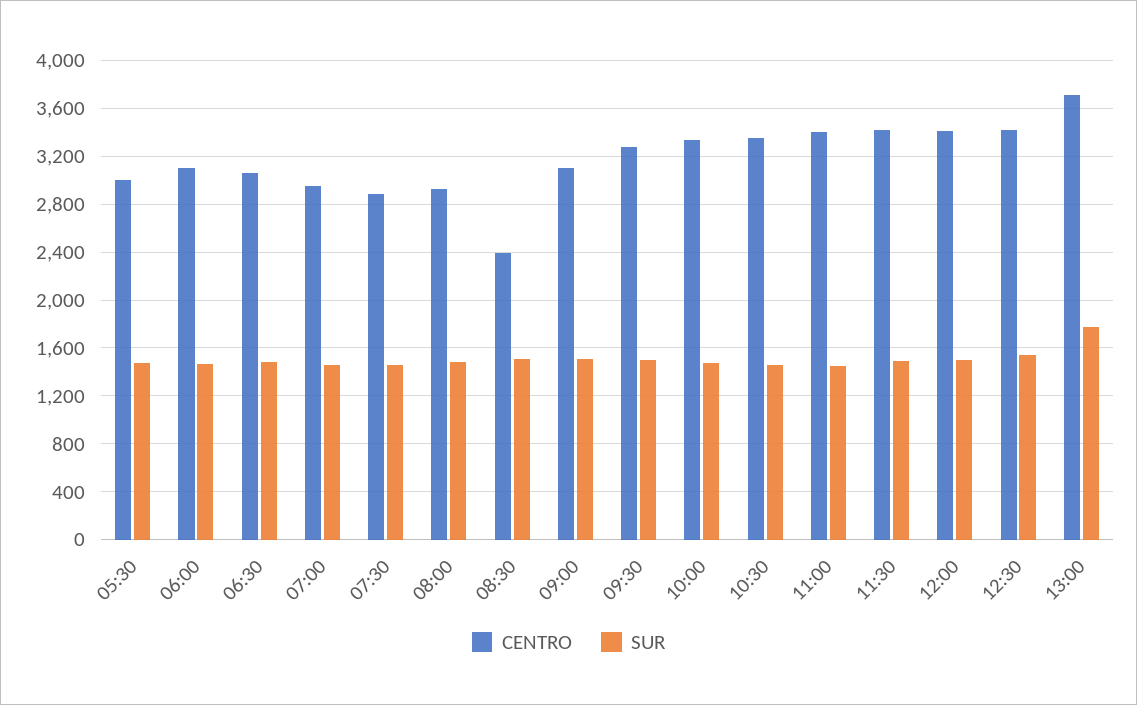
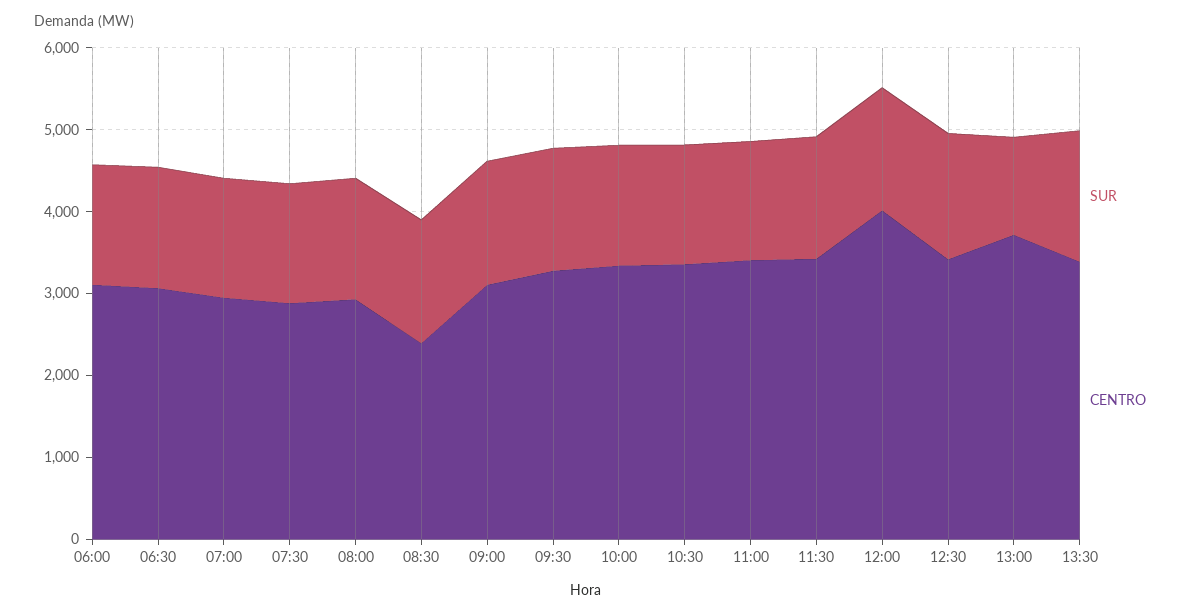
CENTRO, 05:30: 3000 -> none
SUR, 05:30: 1500 -> none
CENTRO, 12:00: 3400 -> 4000
SUR, 13:00: 1800 -> 1200
SUR, 13:30: none -> 1600
CENTRO, 13:30: none -> 3400

